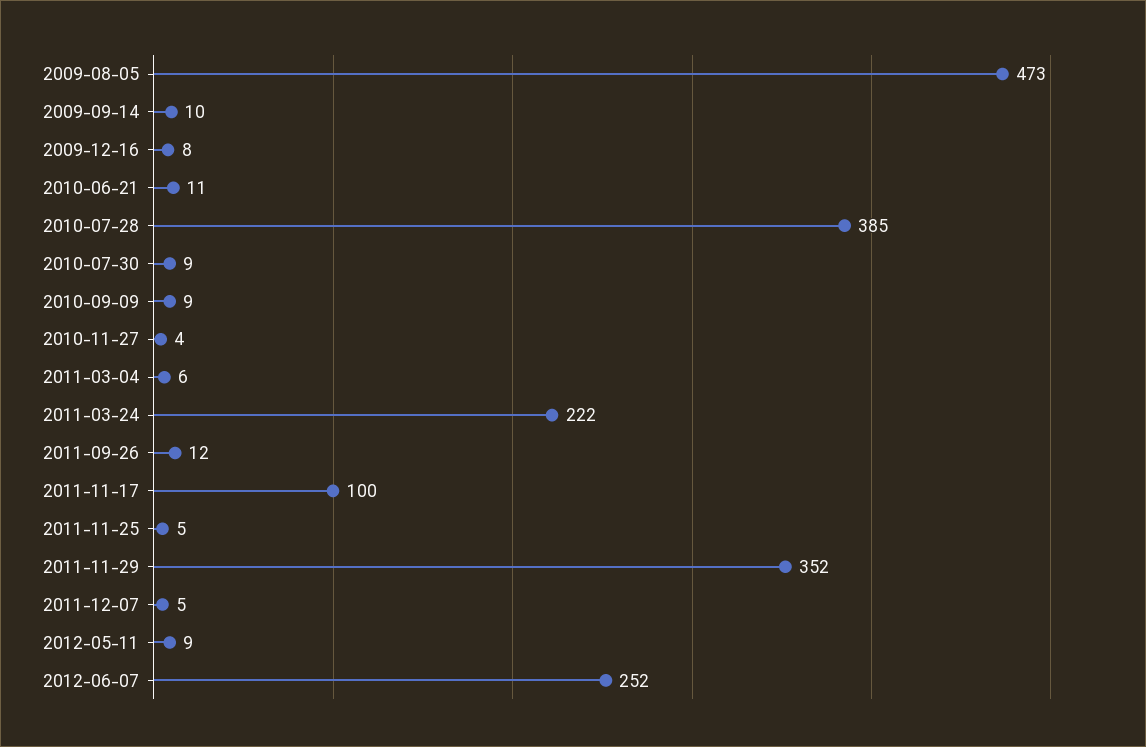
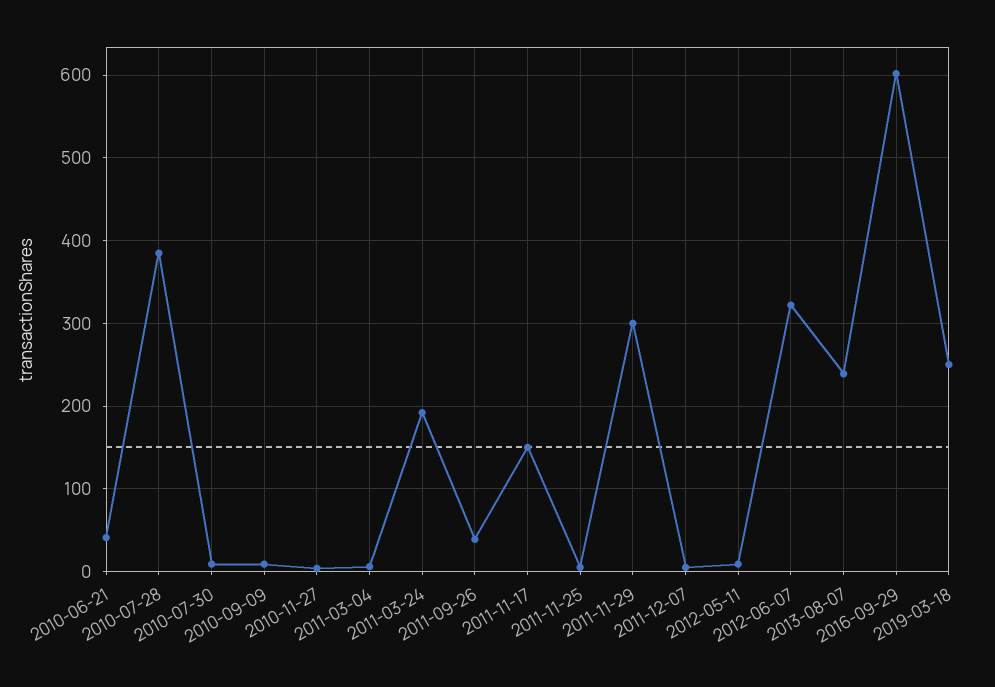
2009-08-05: 473 -> none
2009-09-14: 10 -> none
2009-12-16: 8 -> none
2010-06-21: 11 -> 40
2011-03-24: 222 -> 190
2011-09-26: 12 -> 40
2011-11-17: 100 -> 150
2011-11-29: 352 -> 300
2012-06-07: 252 -> 320
2013-08-07: none -> 240
2016-09-29: none -> 600
2019-03-18: none -> 250

